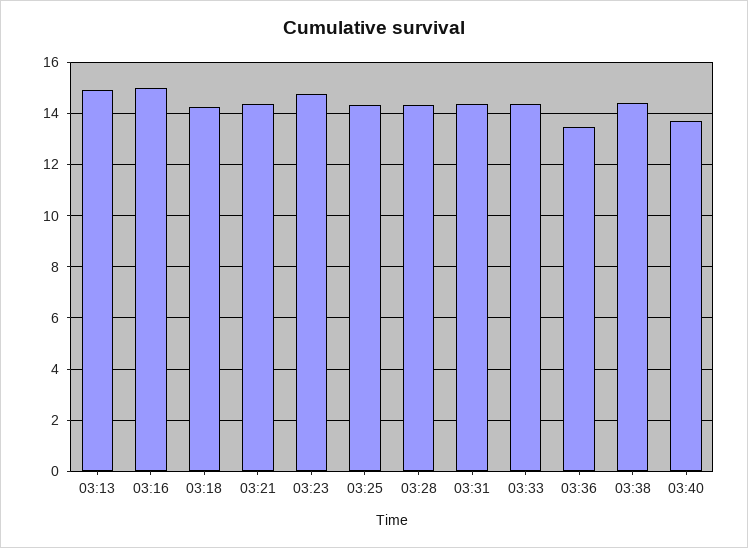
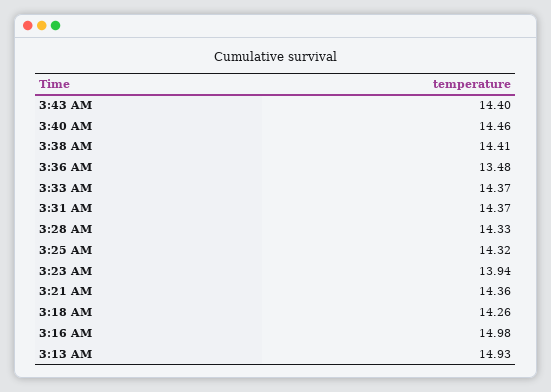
03:23: 14.75 -> 13.94
03:40: 13.75 -> 14.46
3:43 AM: none -> 14.4

